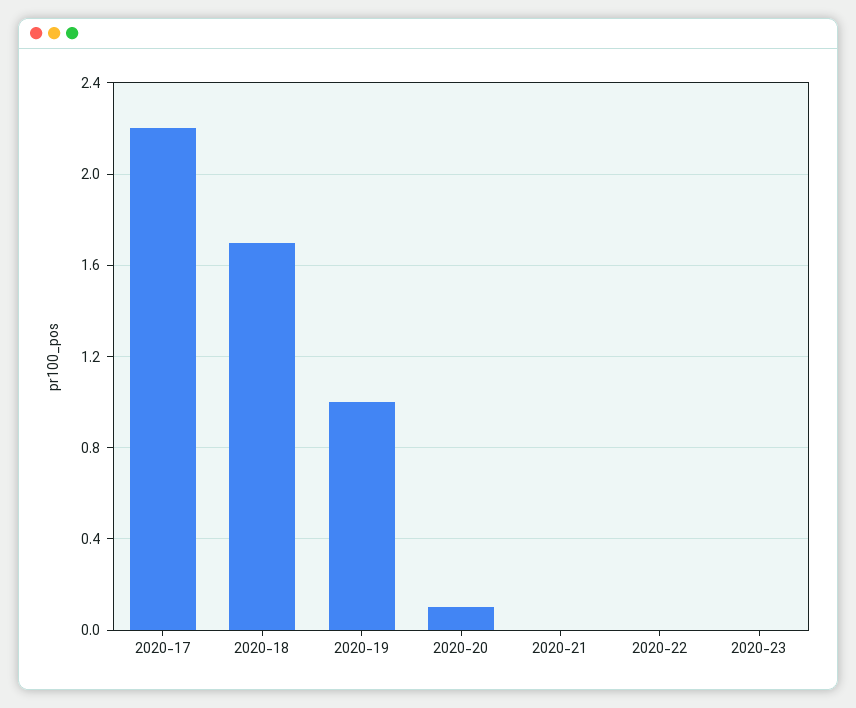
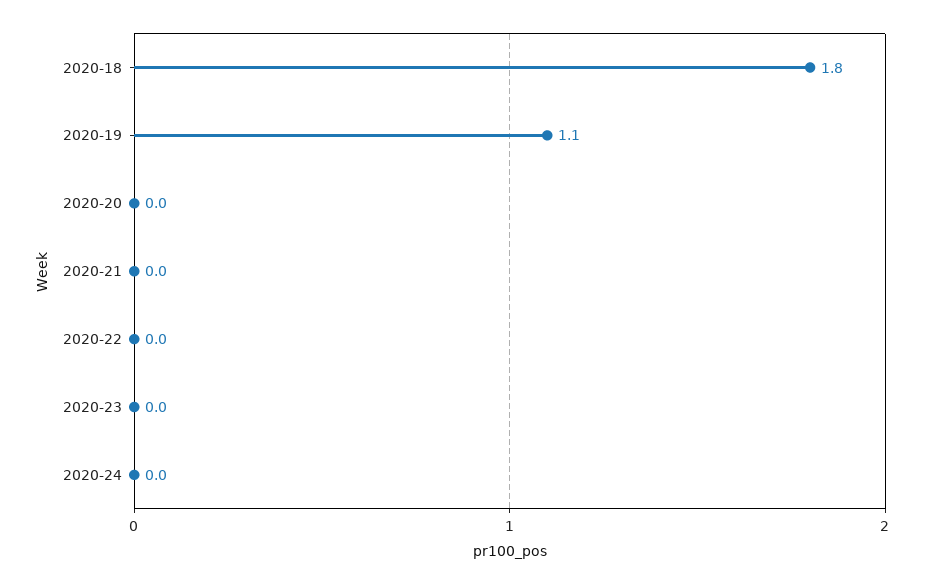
2020-17: 2.2 -> none
2020-18: 1.7 -> 1.8
2020-19: 1 -> 1.1
2020-20: 0.1 -> 0
2020-24: none -> 0

